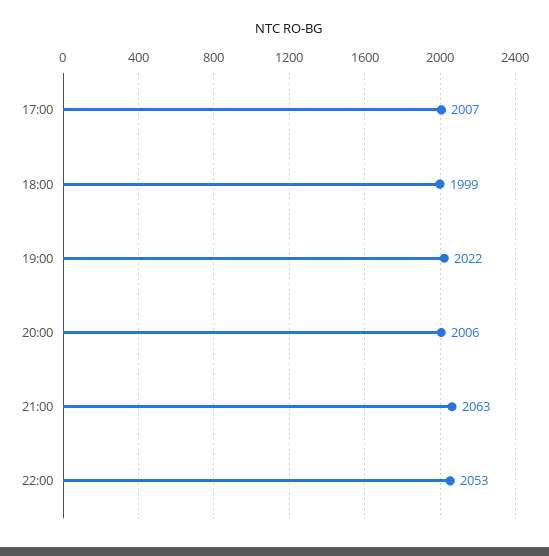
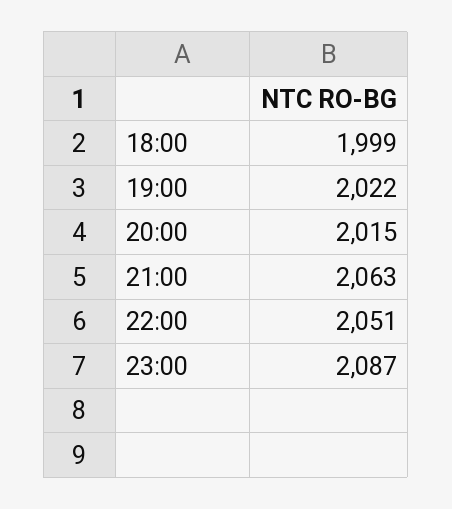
17:00: 2007 -> none
20:00: 2006 -> 2015
22:00: 2053 -> 2051
23:00: none -> 2087

